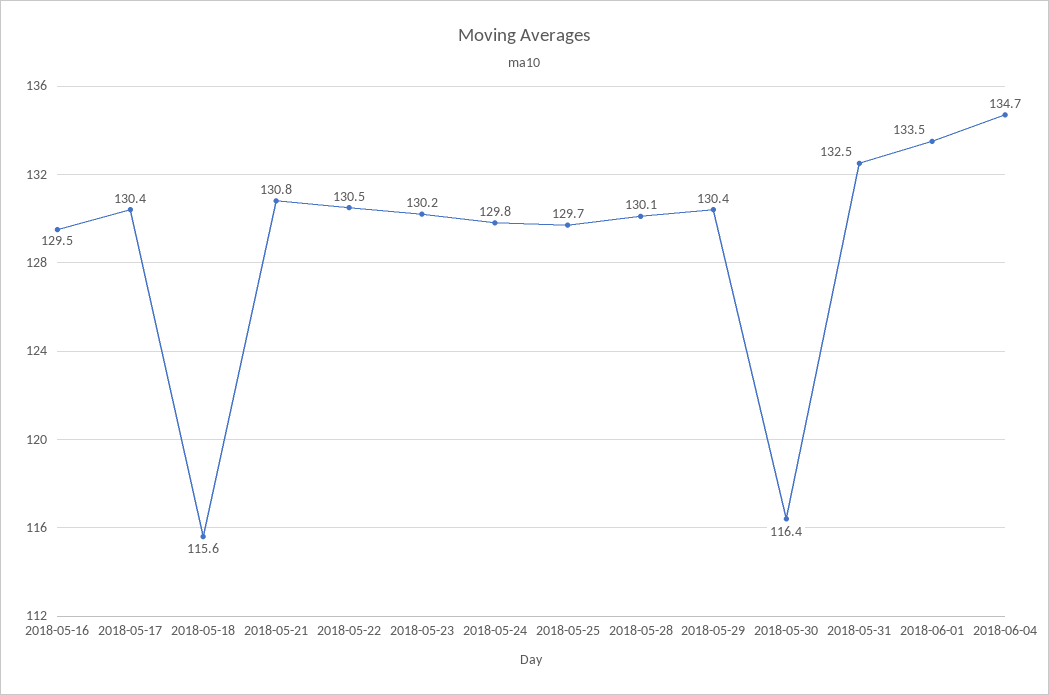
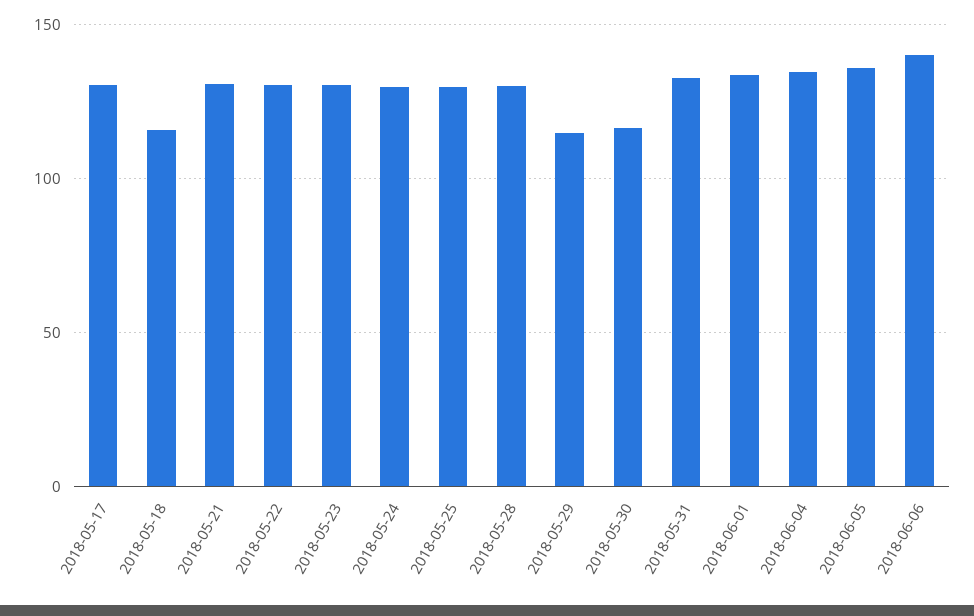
2018-05-16: 129.5 -> none
2018-05-29: 130.4 -> 115
2018-06-05: none -> 135
2018-06-06: none -> 140

